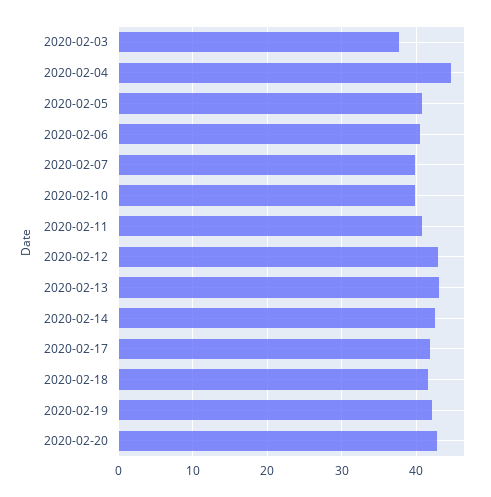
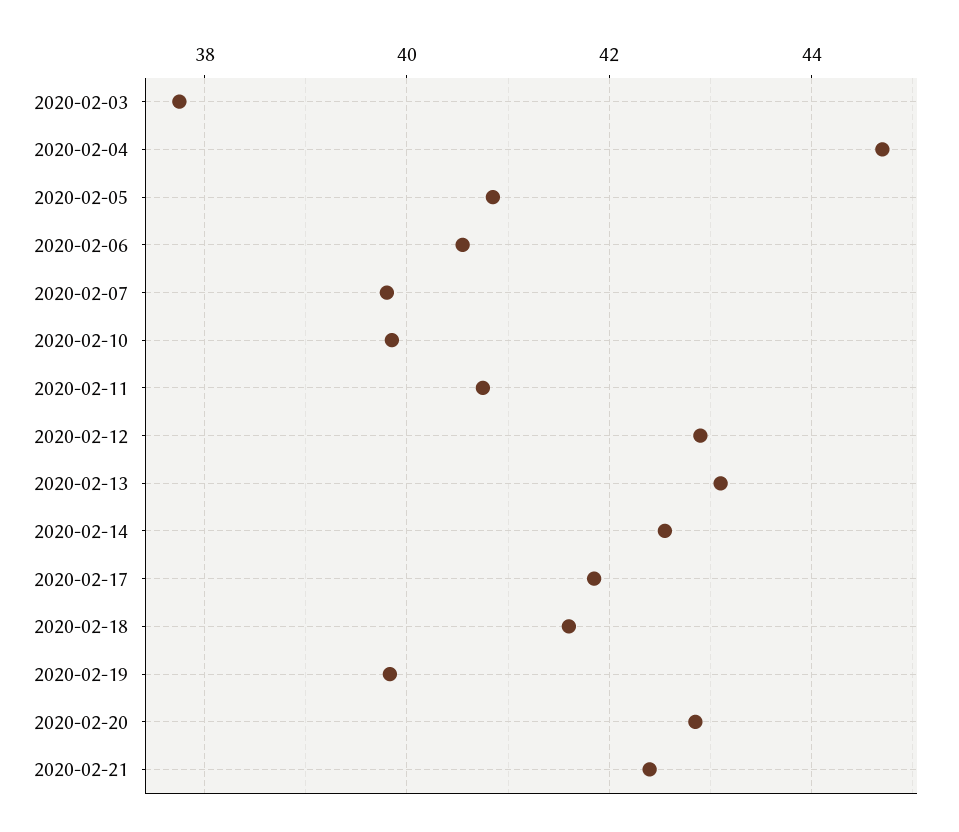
2020-02-19: 42 -> 39.8
2020-02-21: none -> 42.4

